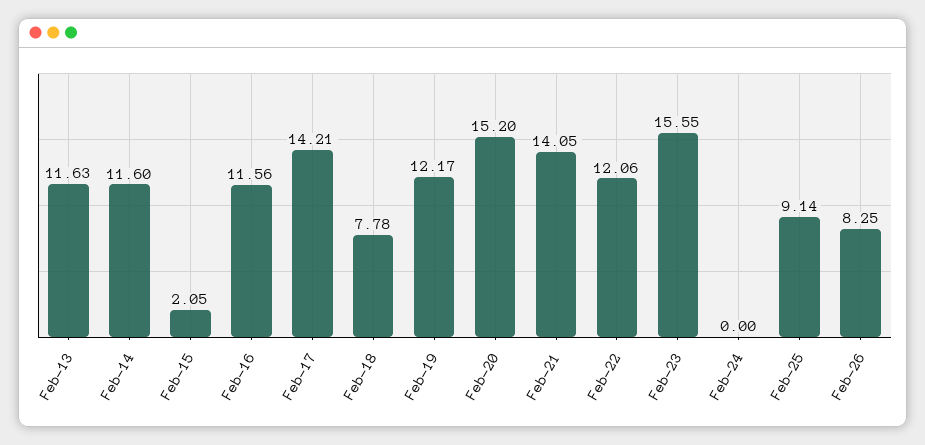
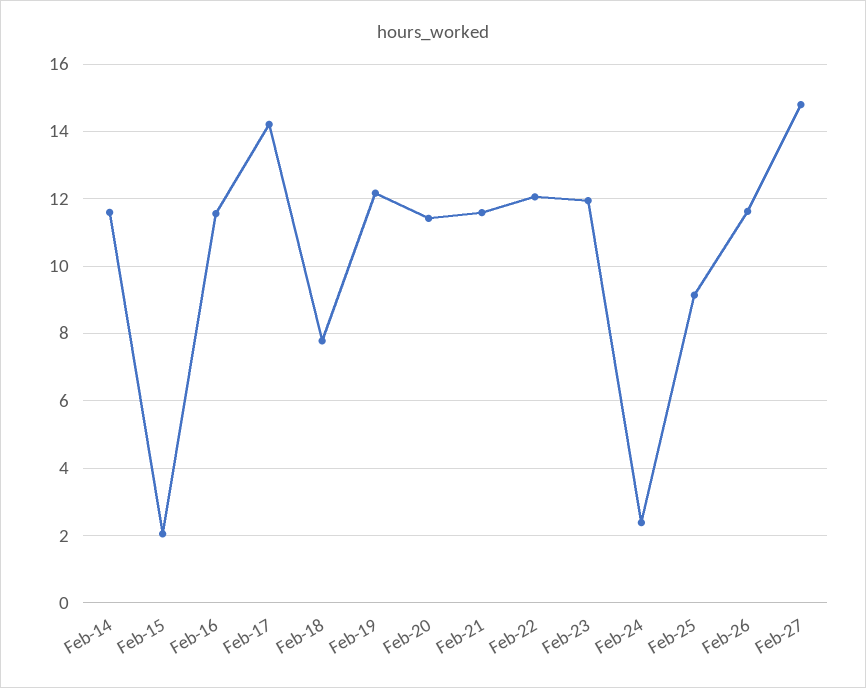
Feb-13: 11.63 -> none
Feb-20: 15.2 -> 11.4
Feb-21: 14.05 -> 11.6
Feb-23: 15.55 -> 12
Feb-24: 0 -> 2.4
Feb-26: 8.25 -> 11.6
Feb-27: none -> 14.8

